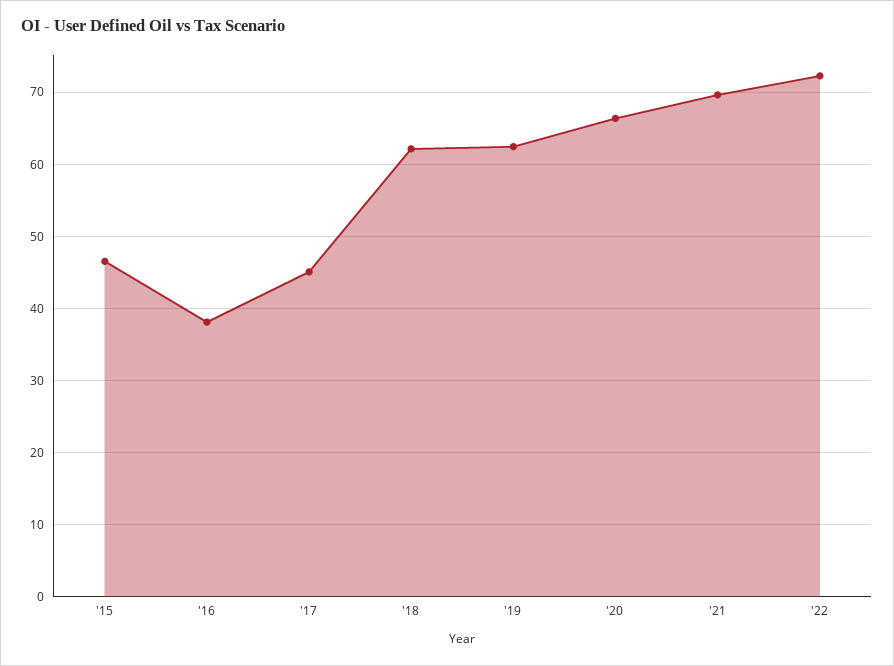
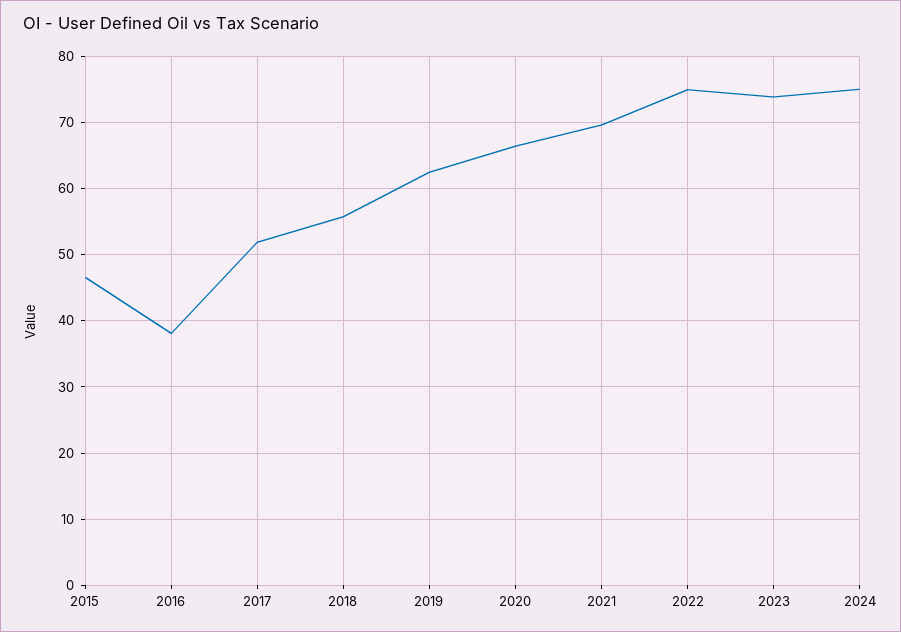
'17: 45 -> 52
'18: 62 -> 56
'22: 72 -> 75
2023: none -> 74
2024: none -> 75

